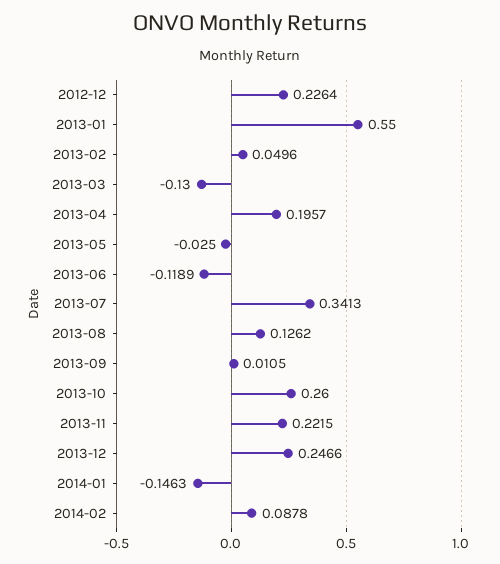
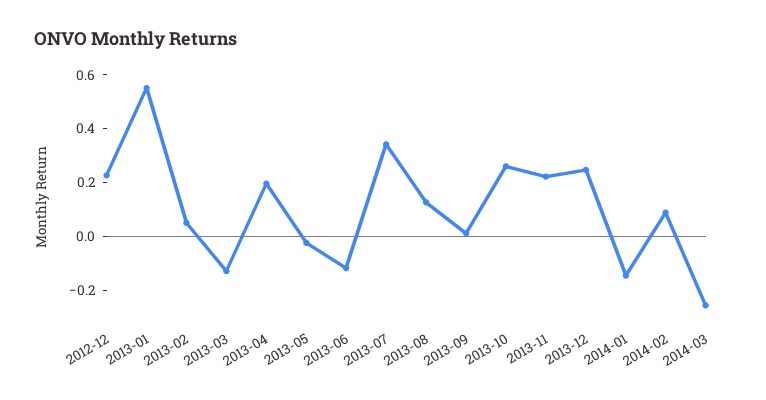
2014-03: none -> -0.25

